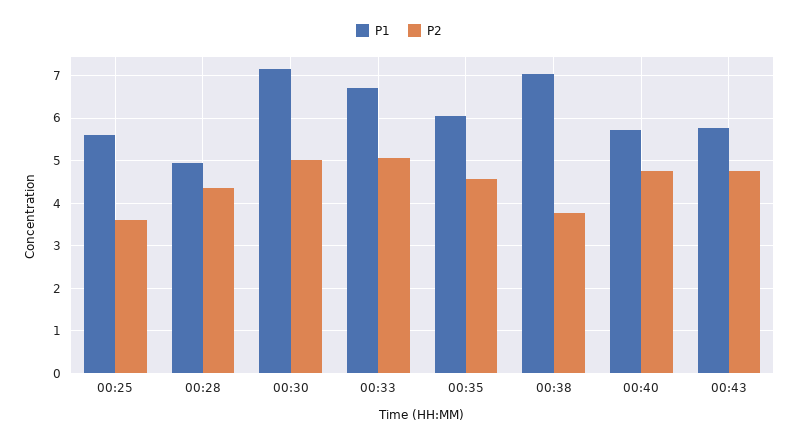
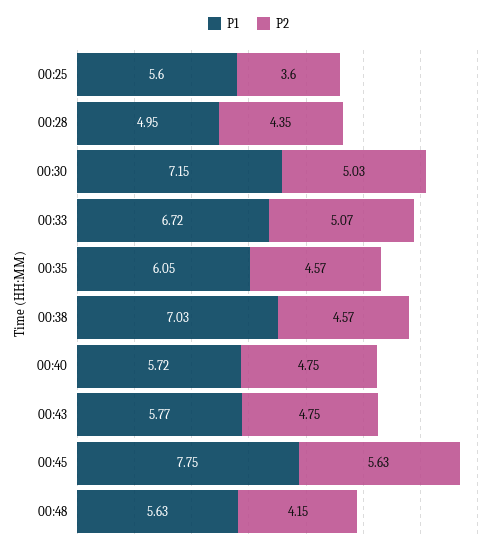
P2, 00:38: 3.8 -> 4.57
P1, 00:45: none -> 7.75
P2, 00:45: none -> 5.63
P1, 00:48: none -> 5.63
P2, 00:48: none -> 4.15

